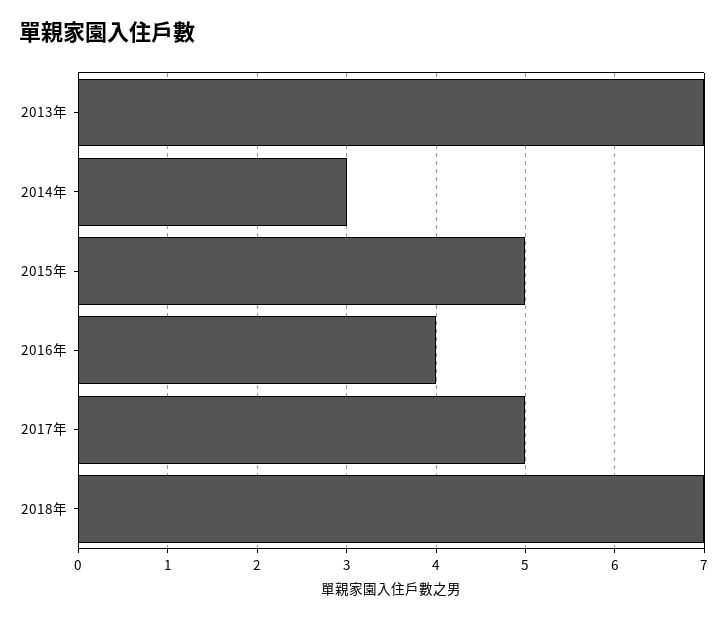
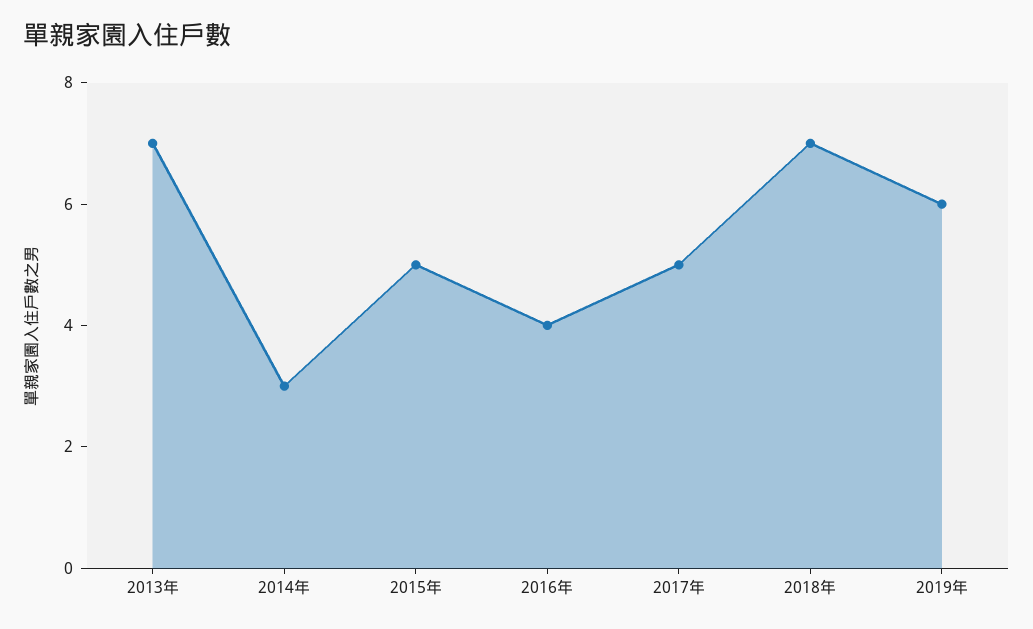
2019年: none -> 6

